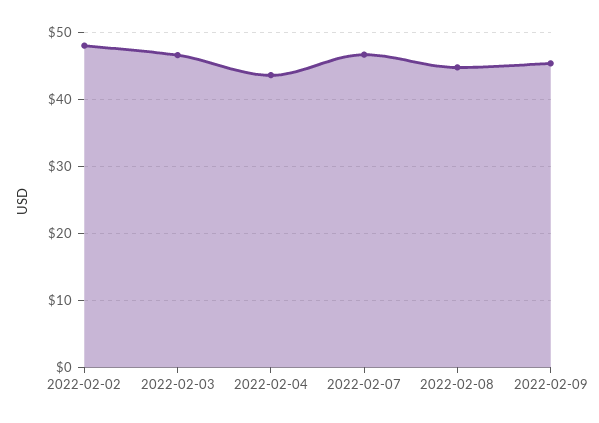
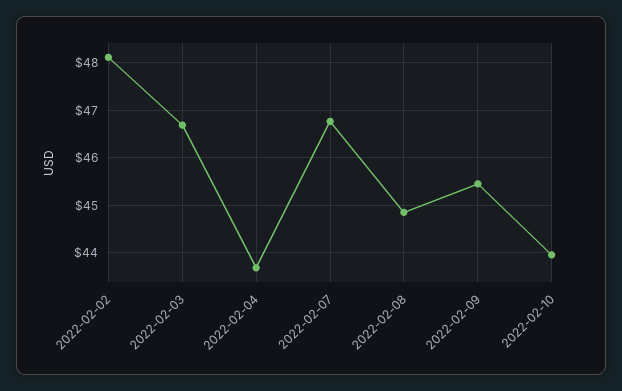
2022-02-10: none -> 44

